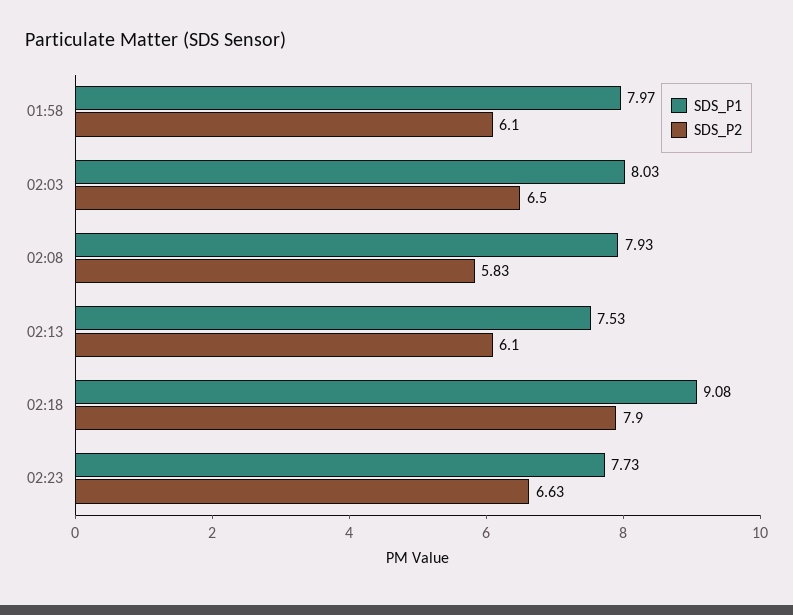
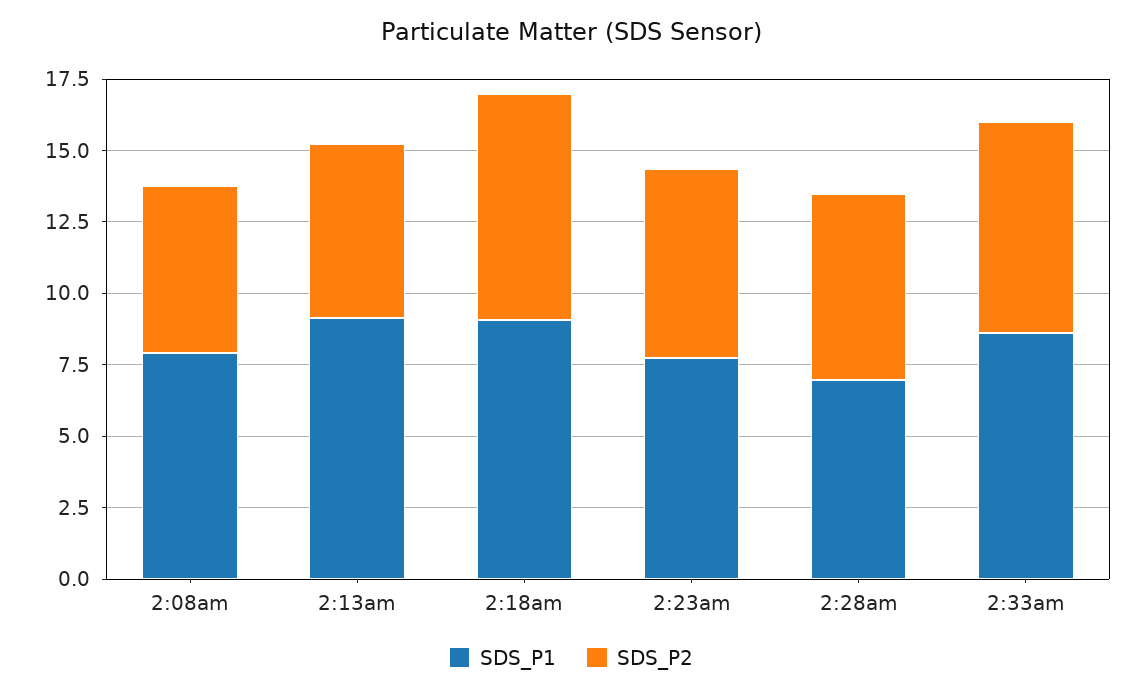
SDS_P1, 01:58: 7.97 -> none
SDS_P2, 01:58: 6.1 -> none
SDS_P1, 02:03: 8.03 -> none
SDS_P2, 02:03: 6.5 -> none
SDS_P1, 02:13: 7.53 -> 9
SDS_P1, 2:28am: none -> 7
SDS_P2, 2:28am: none -> 6.5
SDS_P1, 2:33am: none -> 8.5
SDS_P2, 2:33am: none -> 7.5

